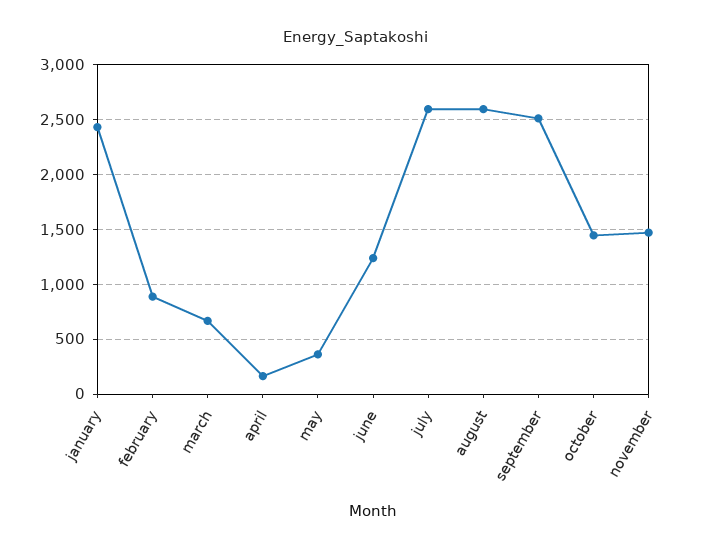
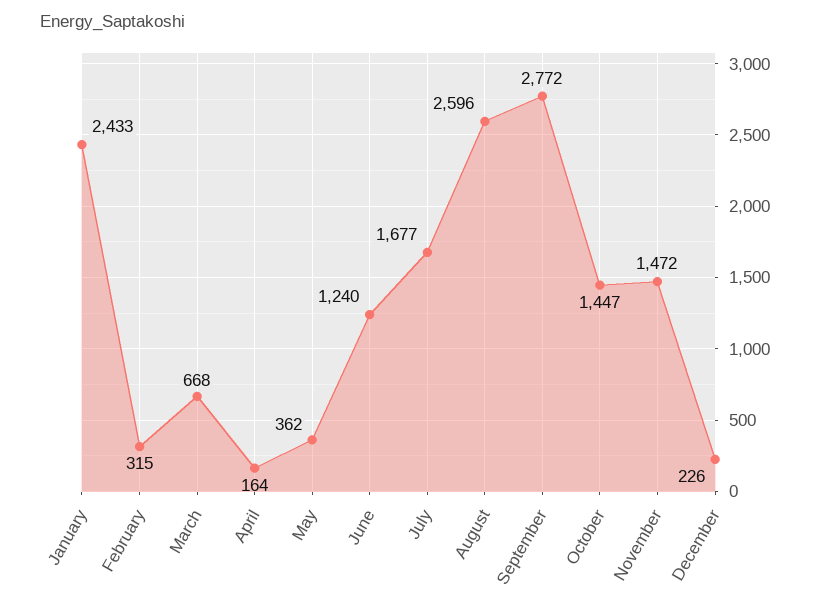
february: 900 -> 315
july: 2600 -> 1677
september: 2500 -> 2772
December: none -> 226

